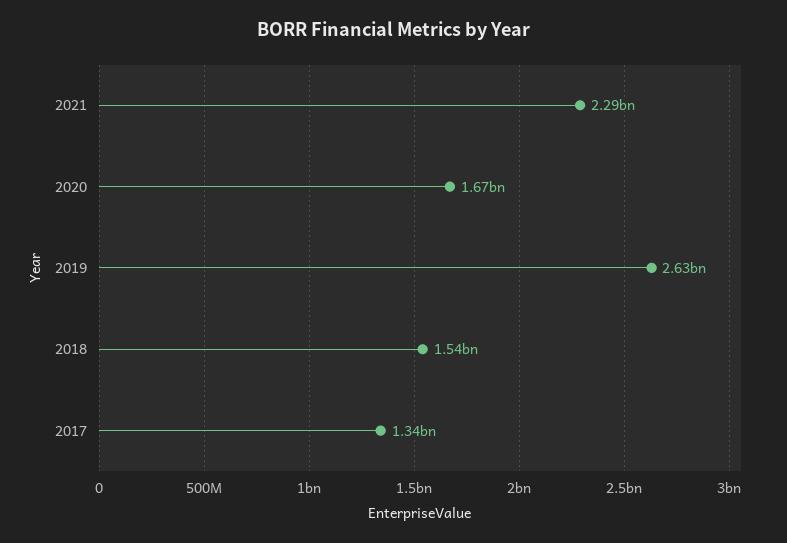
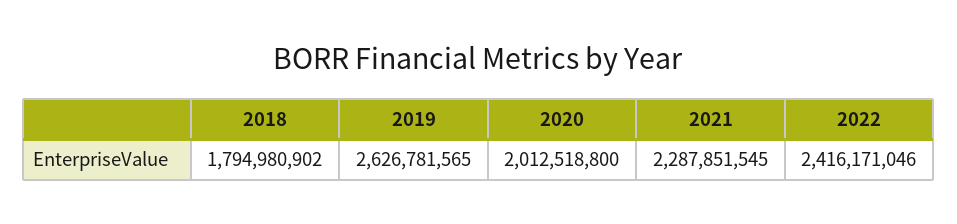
2020: 1670000000 -> 2012518800
2018: 1540000000 -> 1794980902
2017: 1340000000 -> none
2022: none -> 2416171046

